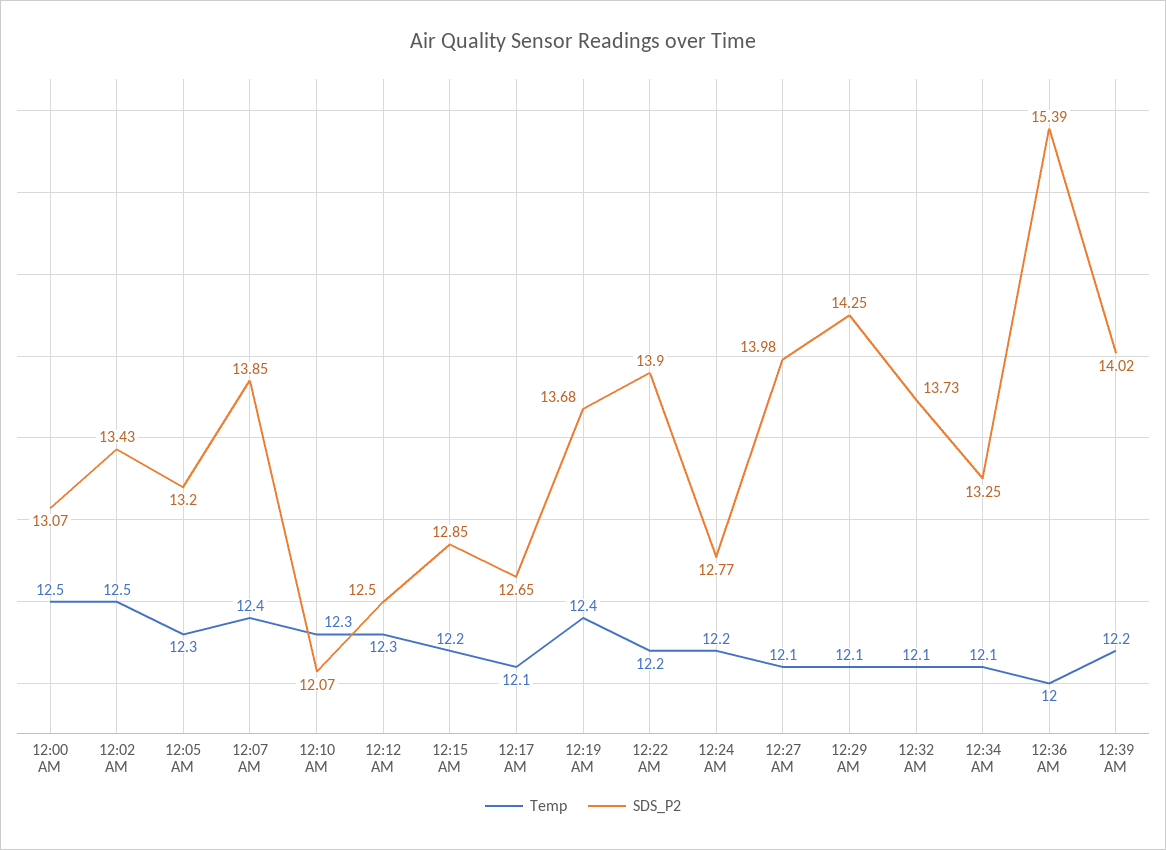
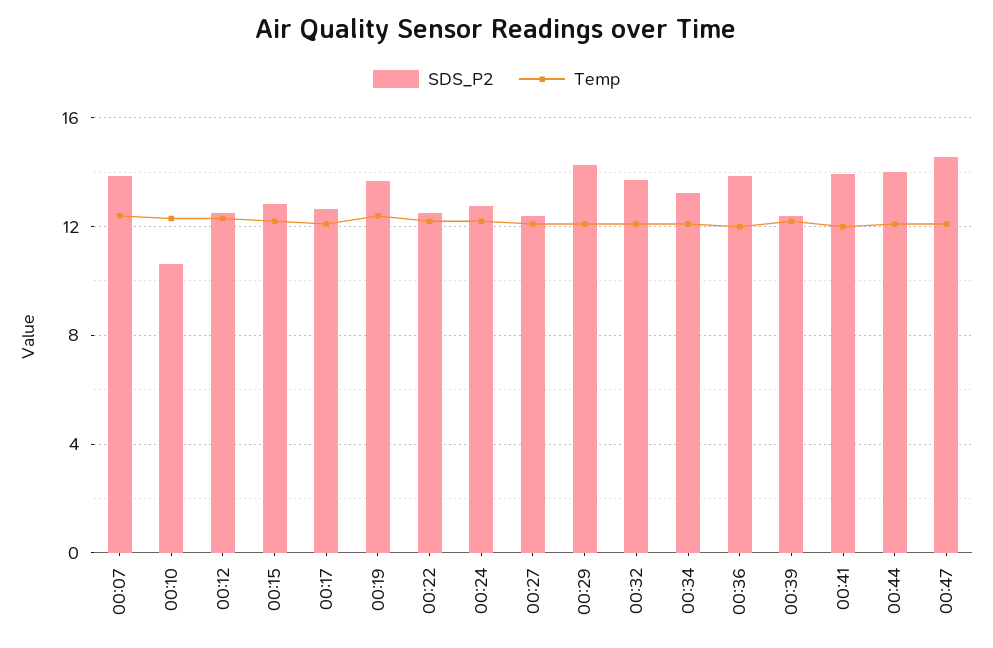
Temp, 12:00 AM: 12.5 -> none
SDS_P2, 12:00 AM: 13.07 -> none
Temp, 12:02 AM: 12.5 -> none
SDS_P2, 12:02 AM: 13.43 -> none
Temp, 12:05 AM: 12.3 -> none
SDS_P2, 12:05 AM: 13.2 -> none
SDS_P2, 12:10 AM: 12.07 -> 10.5
SDS_P2, 12:22 AM: 13.9 -> 12.5
SDS_P2, 12:27 AM: 13.98 -> 12.5
SDS_P2, 12:36 AM: 15.39 -> 14
SDS_P2, 12:39 AM: 14.02 -> 12.5
SDS_P2, 00:41: none -> 14
Temp, 00:41: none -> 12
SDS_P2, 00:44: none -> 14
Temp, 00:44: none -> 12
SDS_P2, 00:47: none -> 14.5
Temp, 00:47: none -> 12

